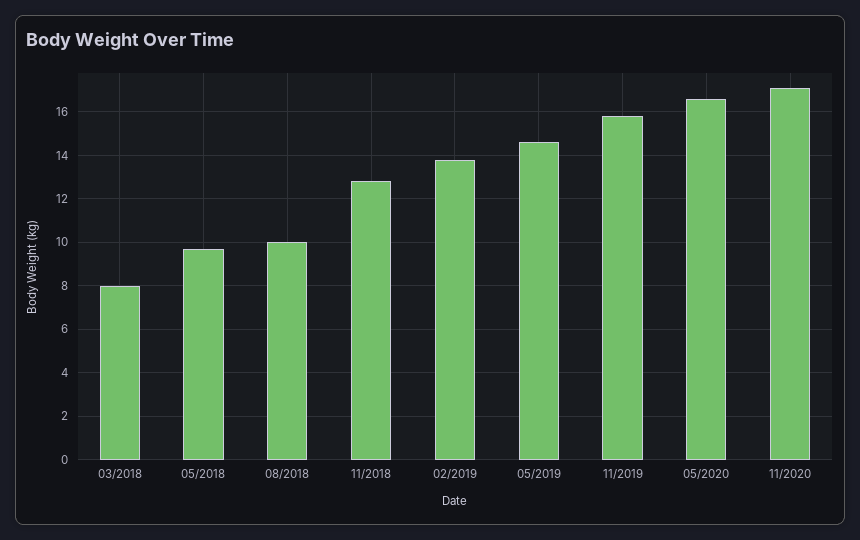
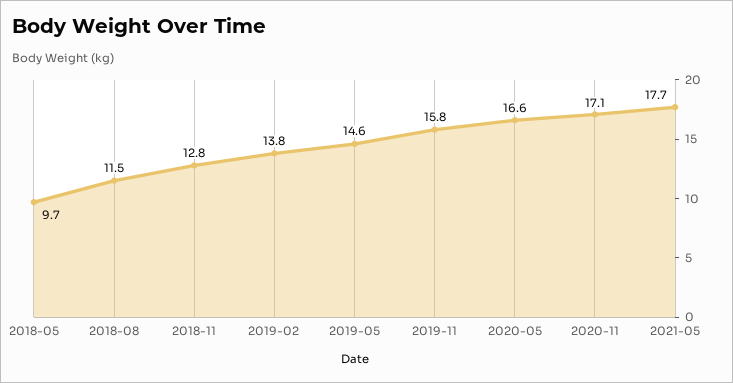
03/2018: 8 -> none
08/2018: 10 -> 11.5
2021-05: none -> 17.7

